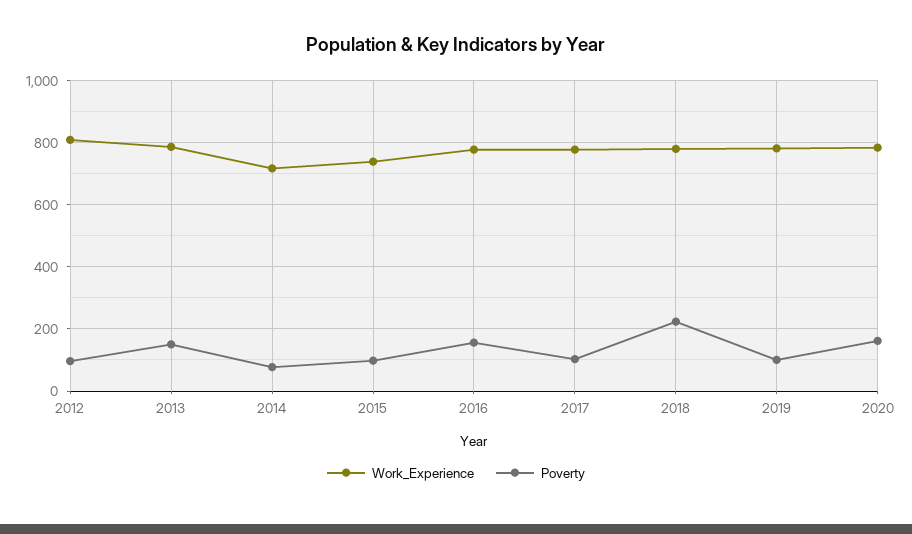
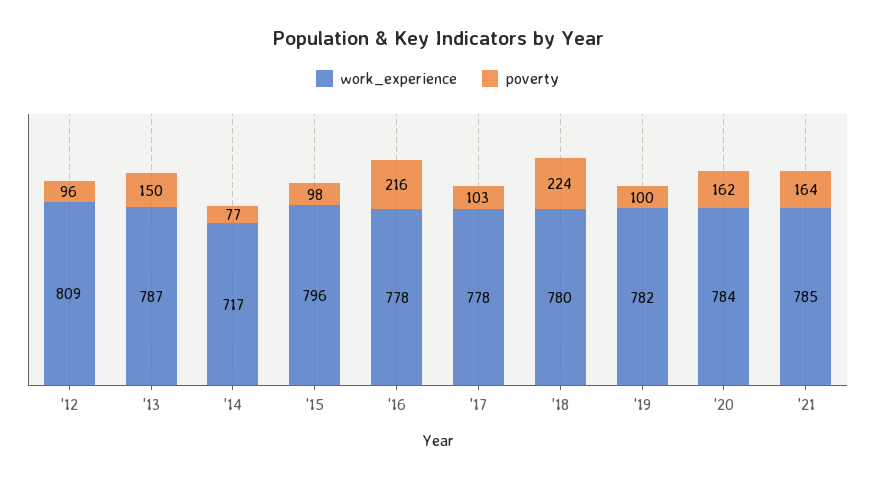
Work_Experience, 2015: 740 -> 796
Poverty, 2016: 160 -> 216
Work_Experience, '21: none -> 785
Poverty, '21: none -> 164

